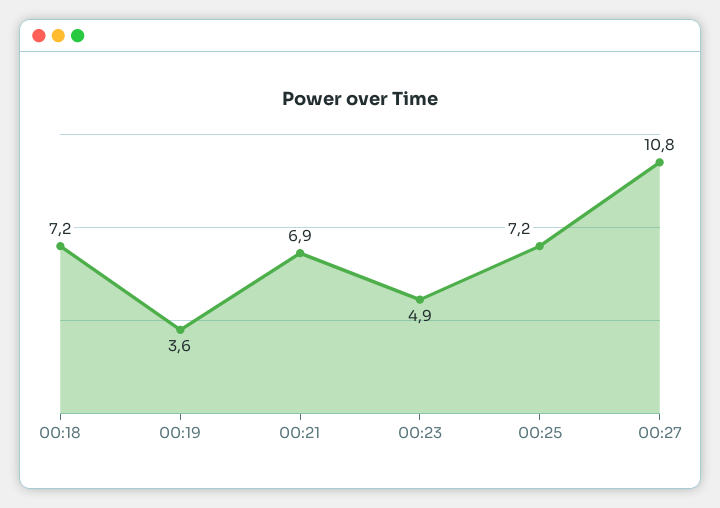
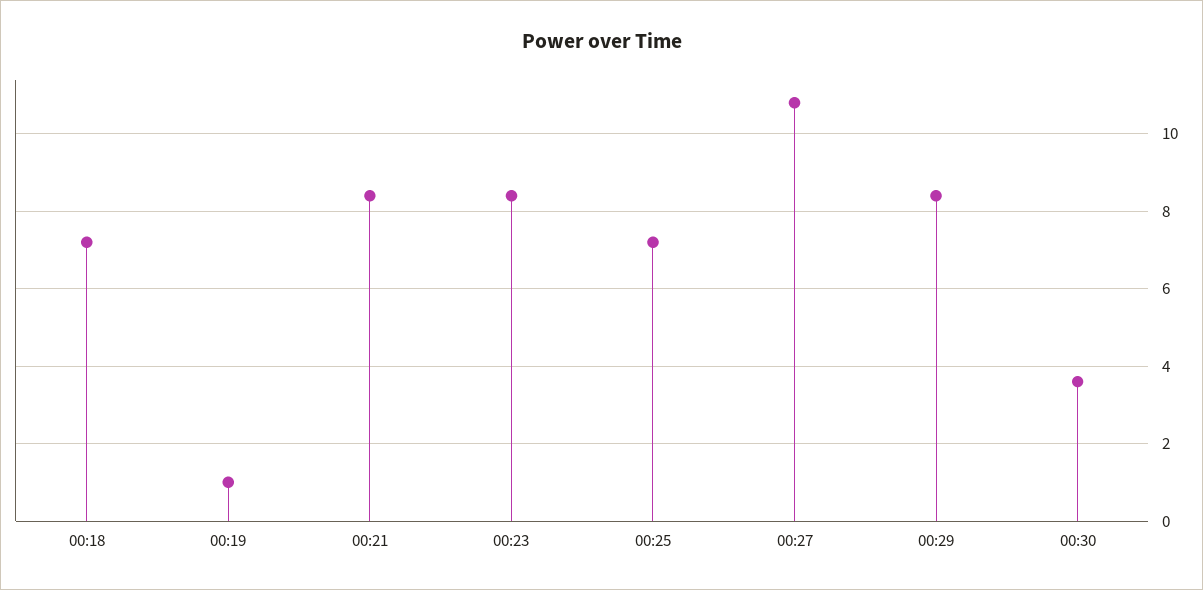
00:19: 3.6 -> 1
00:21: 6.9 -> 8.5
00:23: 4.9 -> 8.5
00:29: none -> 8.5
00:30: none -> 3.5

